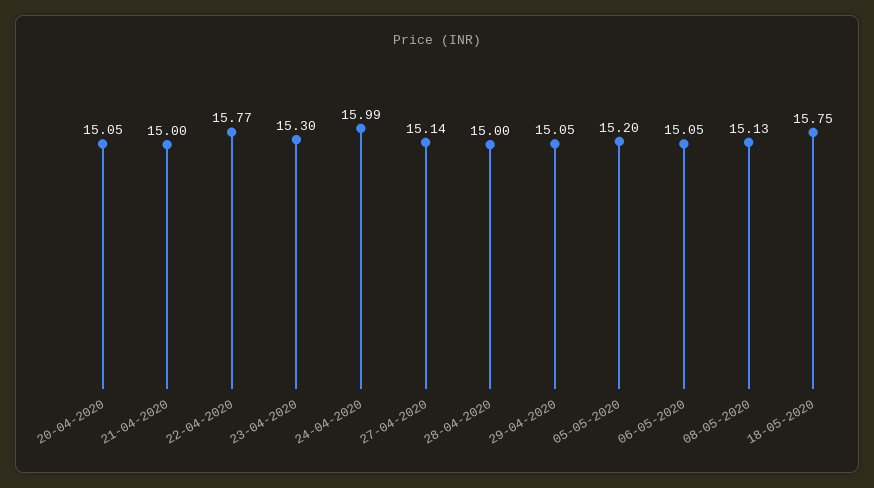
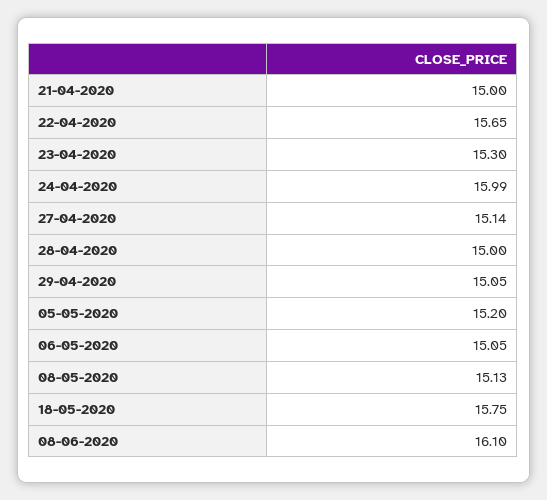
20-04-2020: 15.05 -> none
22-04-2020: 15.77 -> 15.65
08-06-2020: none -> 16.1

